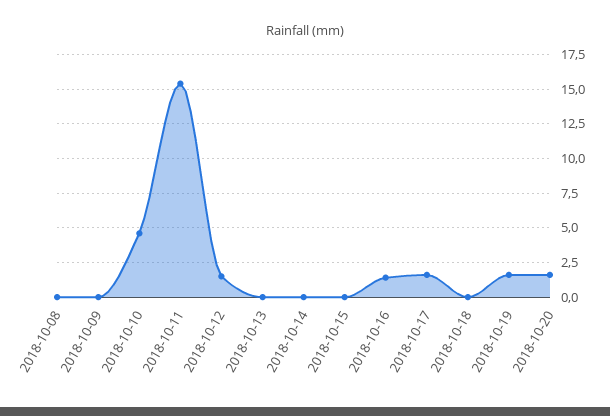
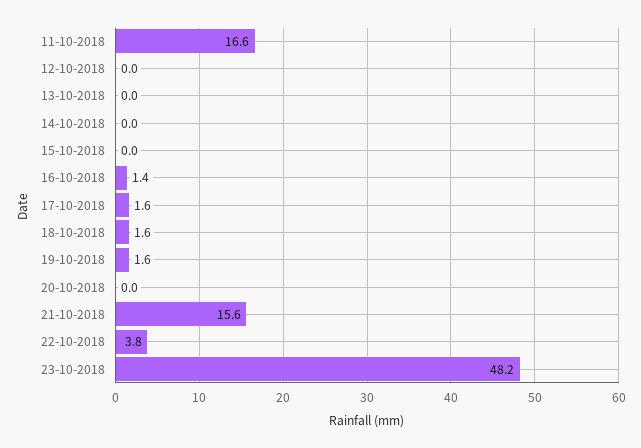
2018-10-08: 0 -> none
2018-10-09: 0 -> none
2018-10-10: 4.5 -> none
2018-10-11: 15.5 -> 16.6
2018-10-12: 1.5 -> 0
2018-10-18: 0 -> 1.6
2018-10-20: 1.5 -> 0
21-10-2018: none -> 15.6
22-10-2018: none -> 3.8
23-10-2018: none -> 48.2

